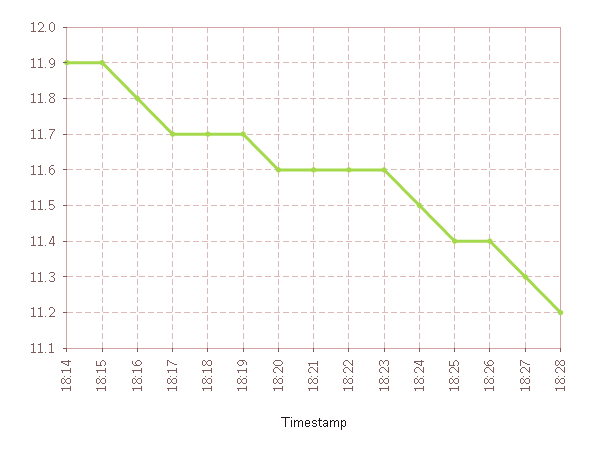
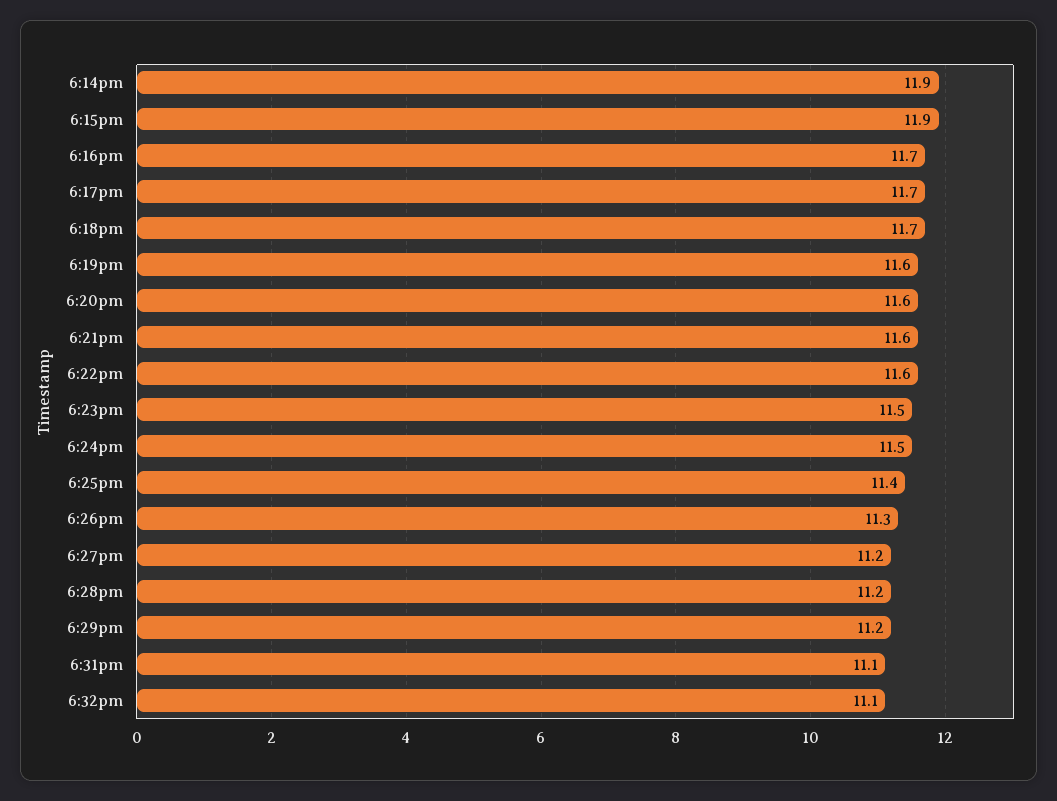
18:16: 11.8 -> 11.7
18:19: 11.7 -> 11.6
18:23: 11.6 -> 11.5
18:26: 11.4 -> 11.3
18:27: 11.3 -> 11.2
6:29pm: none -> 11.2
6:31pm: none -> 11.1
6:32pm: none -> 11.1

